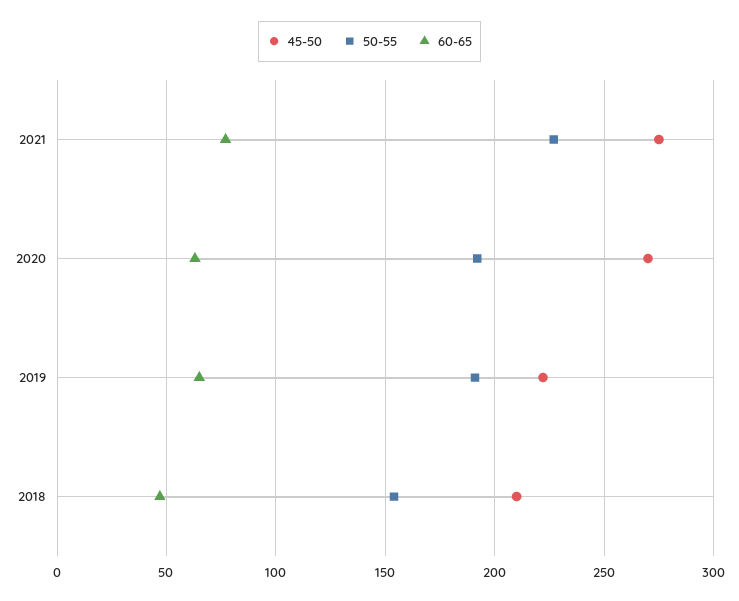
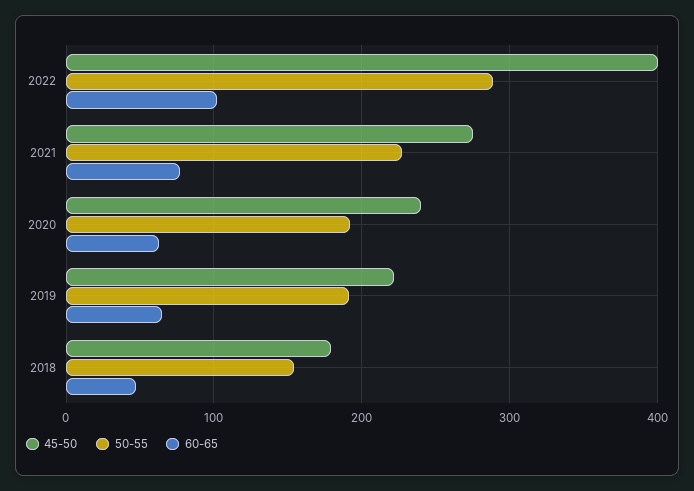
45-50, 2020: 270 -> 240
45-50, 2018: 210 -> 180
45-50, 2022: none -> 400
50-55, 2022: none -> 290
60-65, 2022: none -> 100

